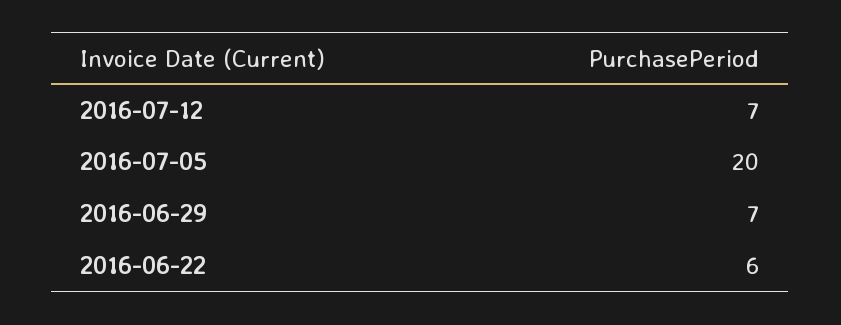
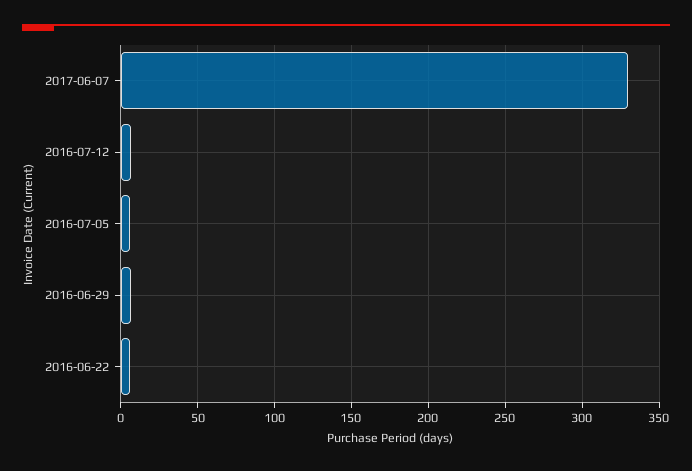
2016-07-05: 20 -> 5
2017-06-07: none -> 330

